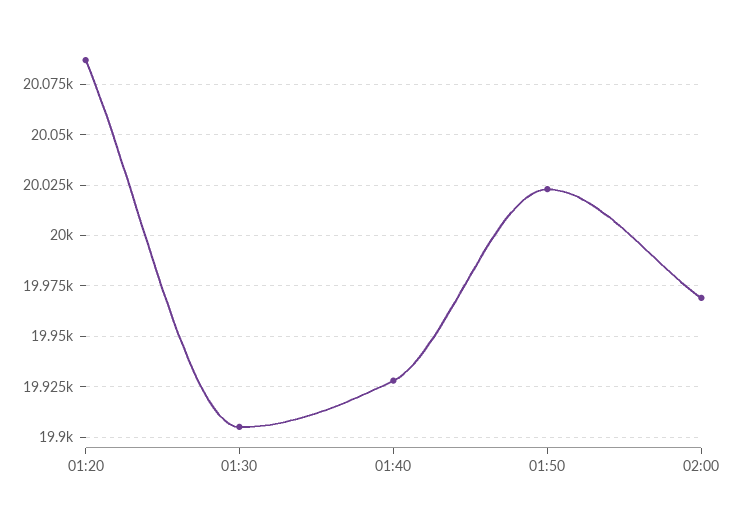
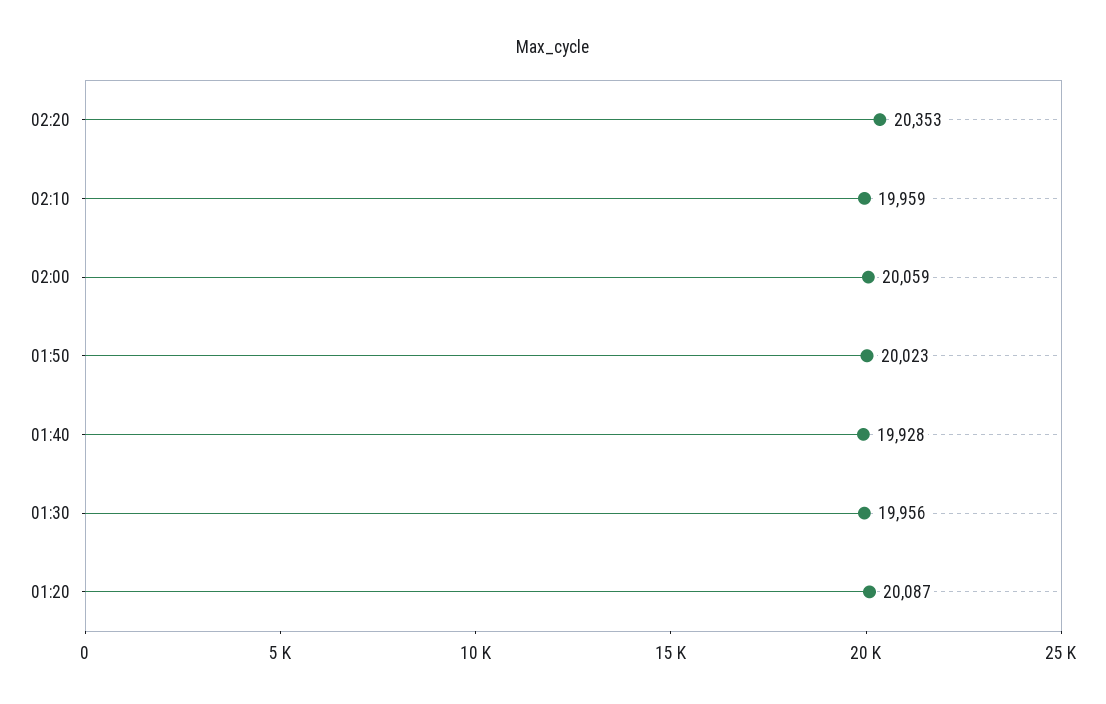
01:30: 19905 -> 19956
02:00: 19970 -> 20059
02:20: none -> 20353
02:10: none -> 19959

